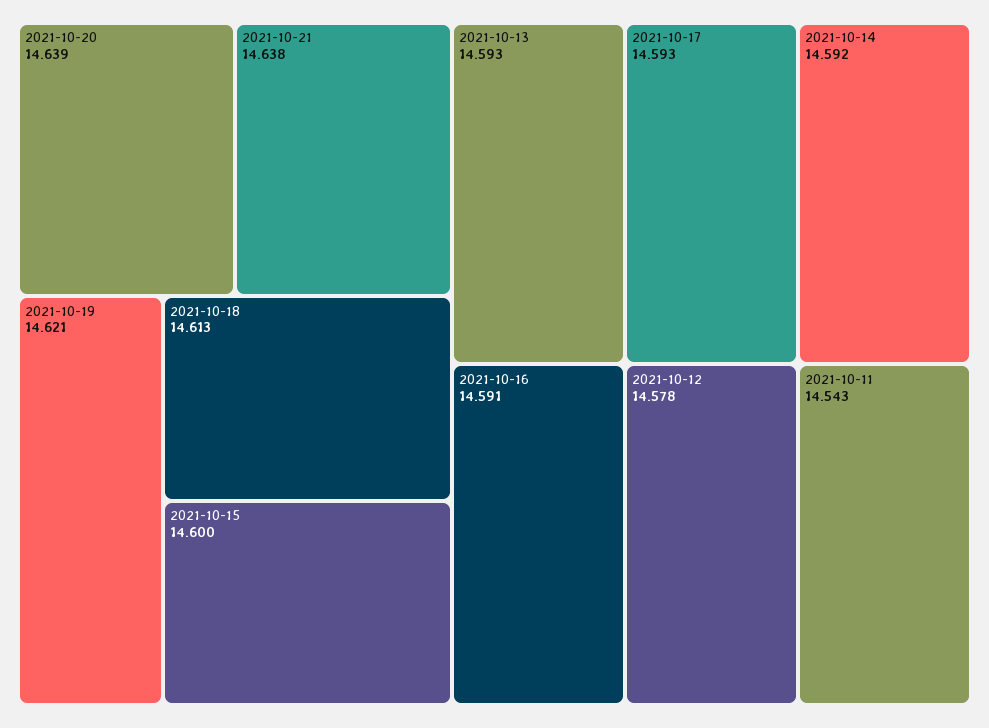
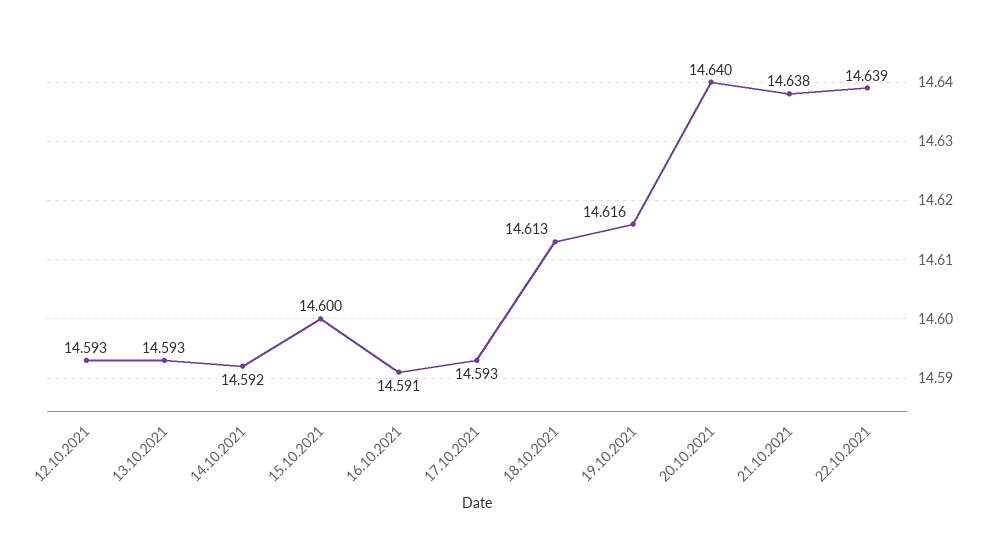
2021-10-20: 14.639 -> 14.64
2021-10-19: 14.621 -> 14.616
2021-10-12: 14.578 -> 14.593
2021-10-11: 14.543 -> none
22.10.2021: none -> 14.639

